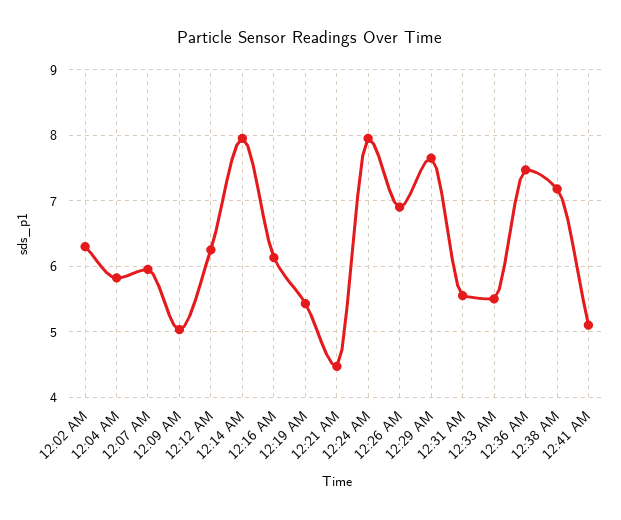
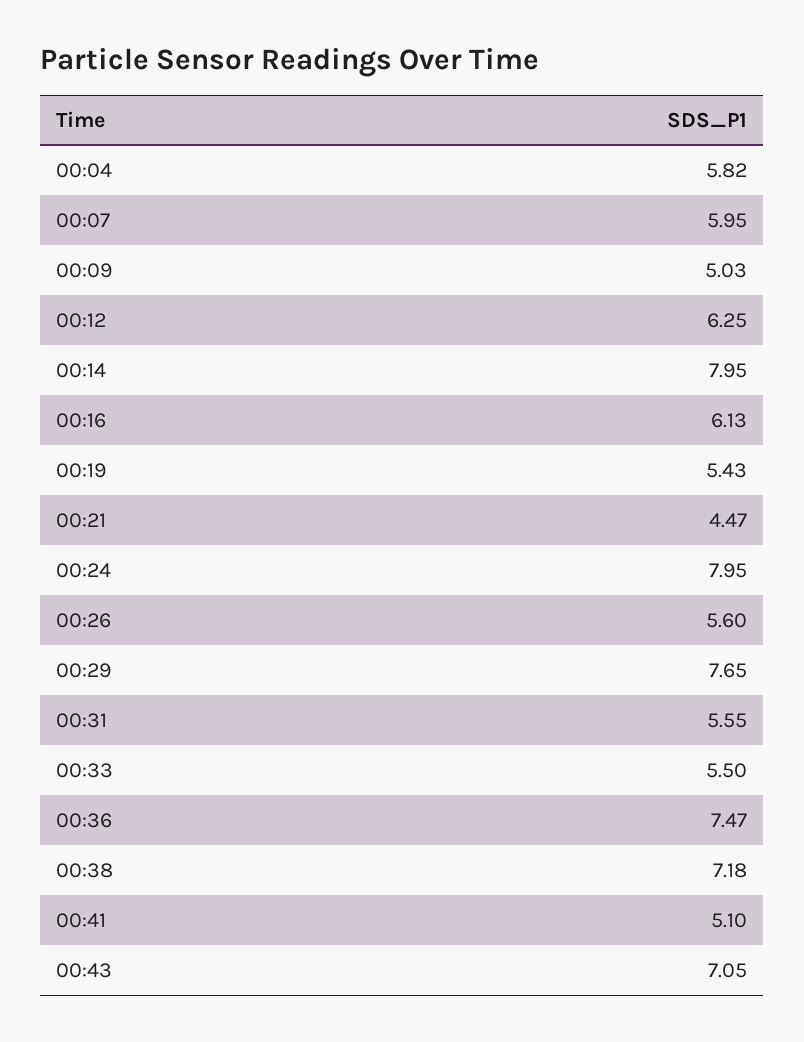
12:02 AM: 6.3 -> none
12:26 AM: 6.9 -> 5.6
00:43: none -> 7.05

